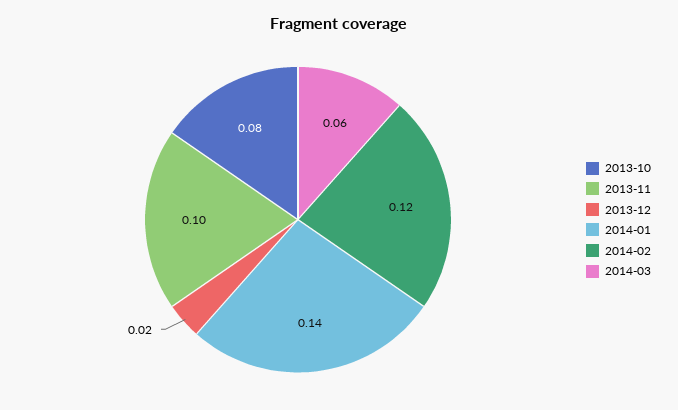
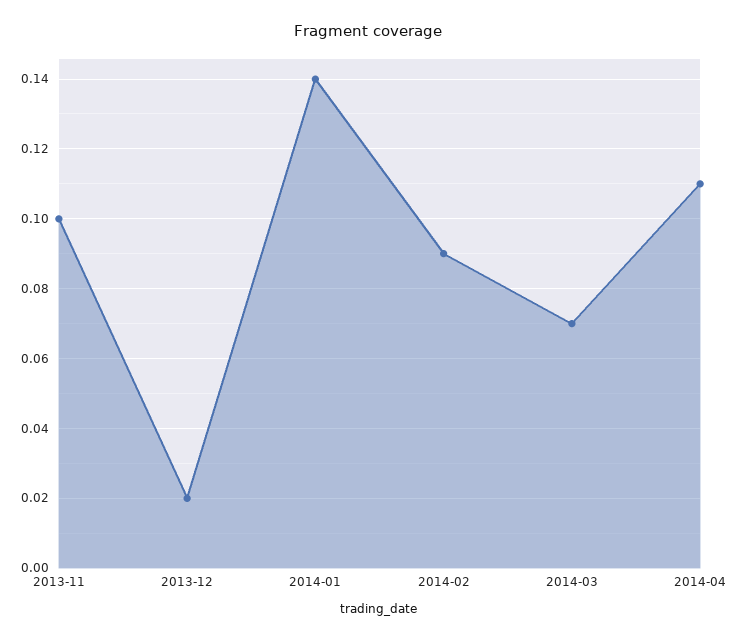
2013-10: 0.08 -> none
2014-02: 0.12 -> 0.09
2014-03: 0.06 -> 0.07
2014-04: none -> 0.11

